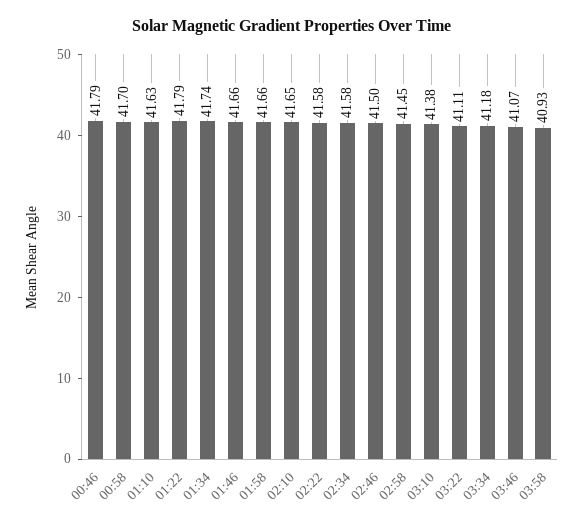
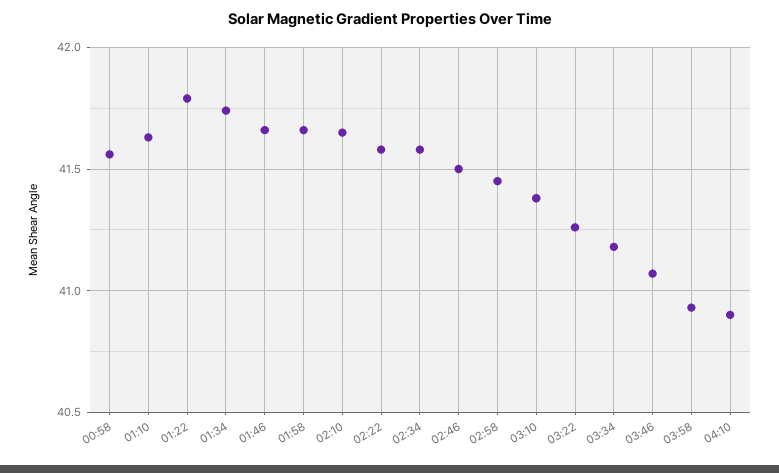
00:46: 41.79 -> none
00:58: 41.7 -> 41.55
03:22: 41.11 -> 41.25
04:10: none -> 40.9

